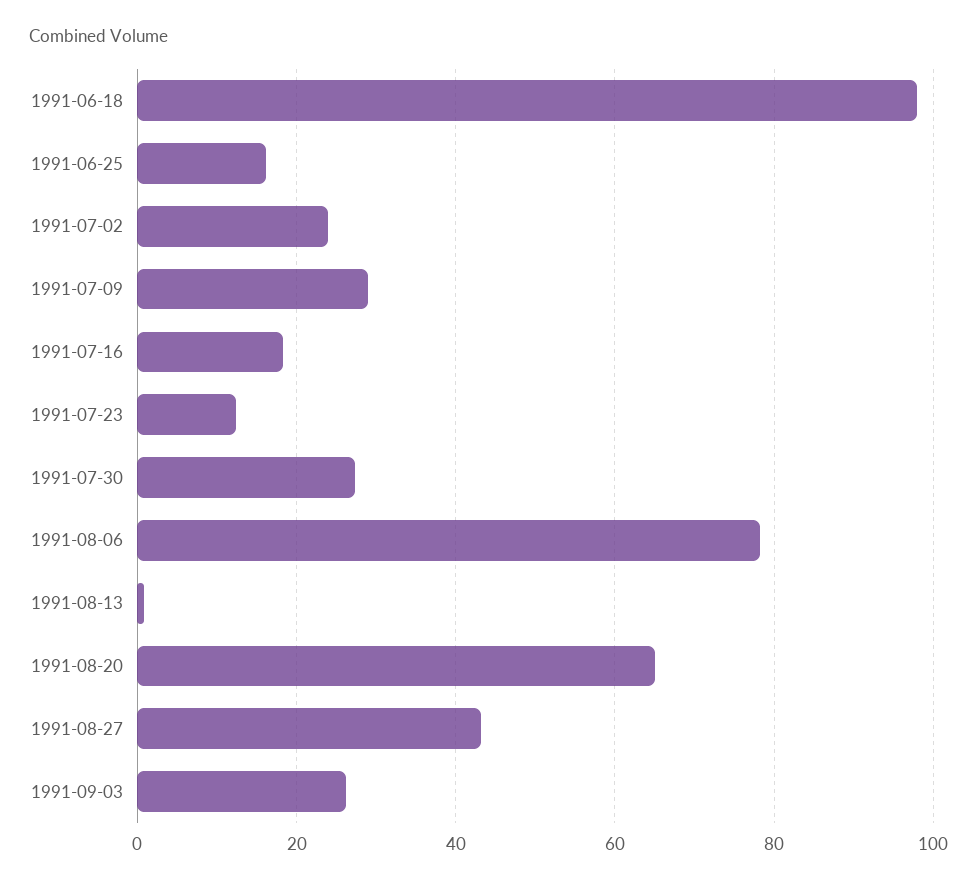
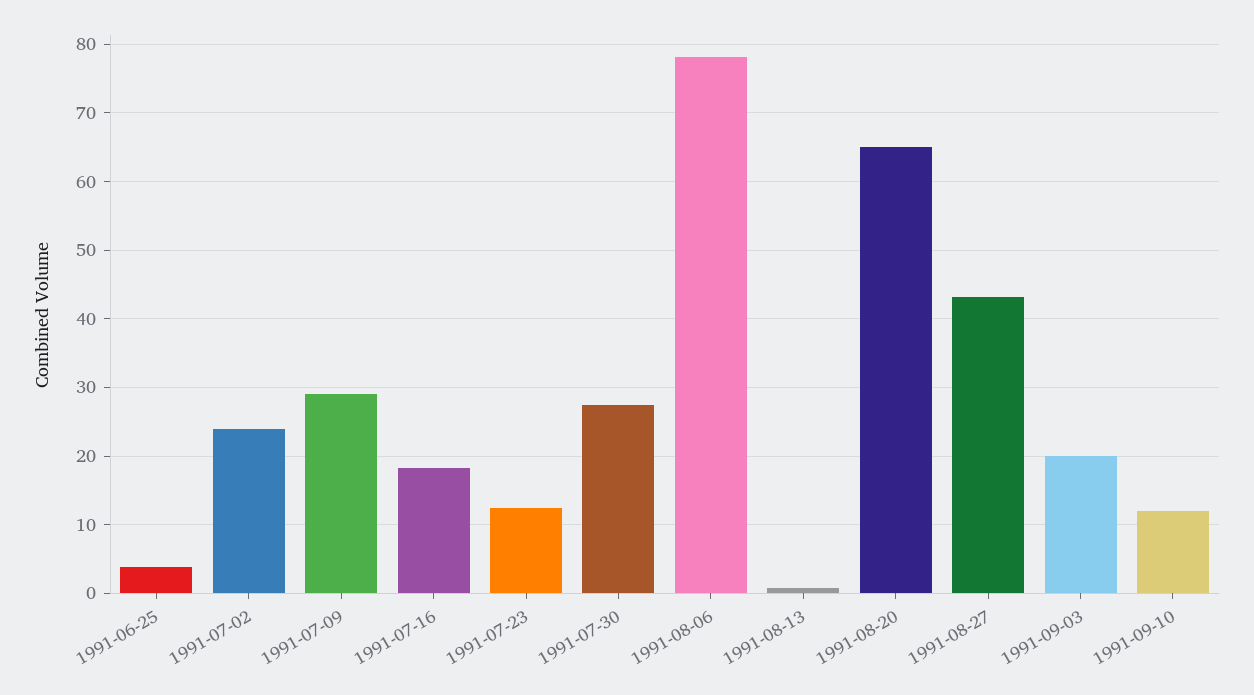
1991-06-18: 98 -> none
1991-06-25: 16 -> 4
1991-09-03: 26 -> 20
1991-09-10: none -> 12

